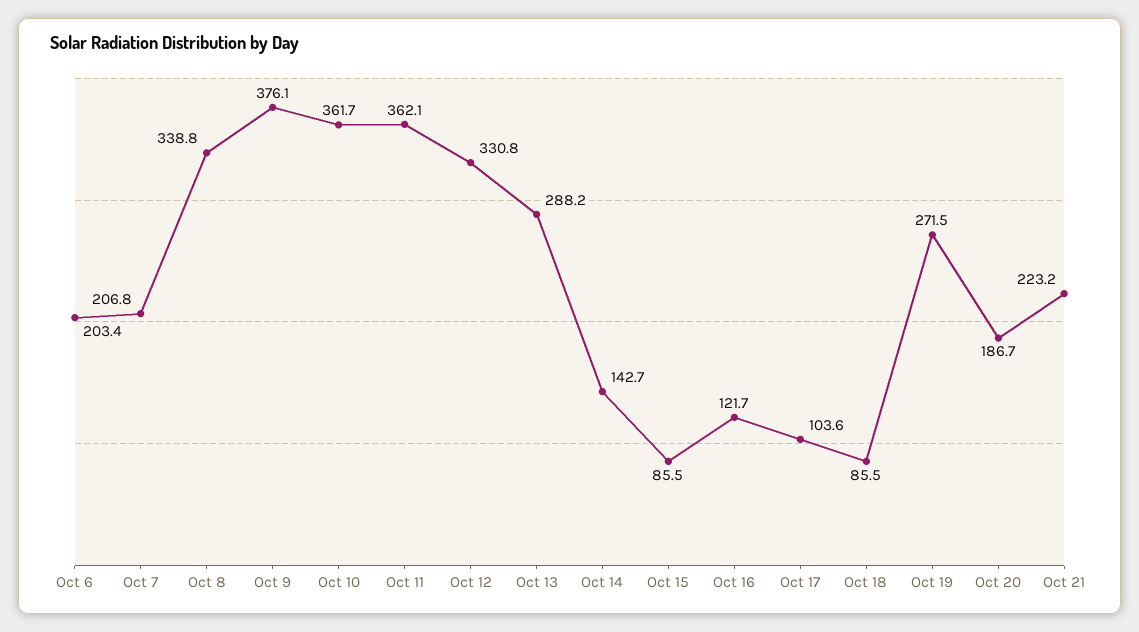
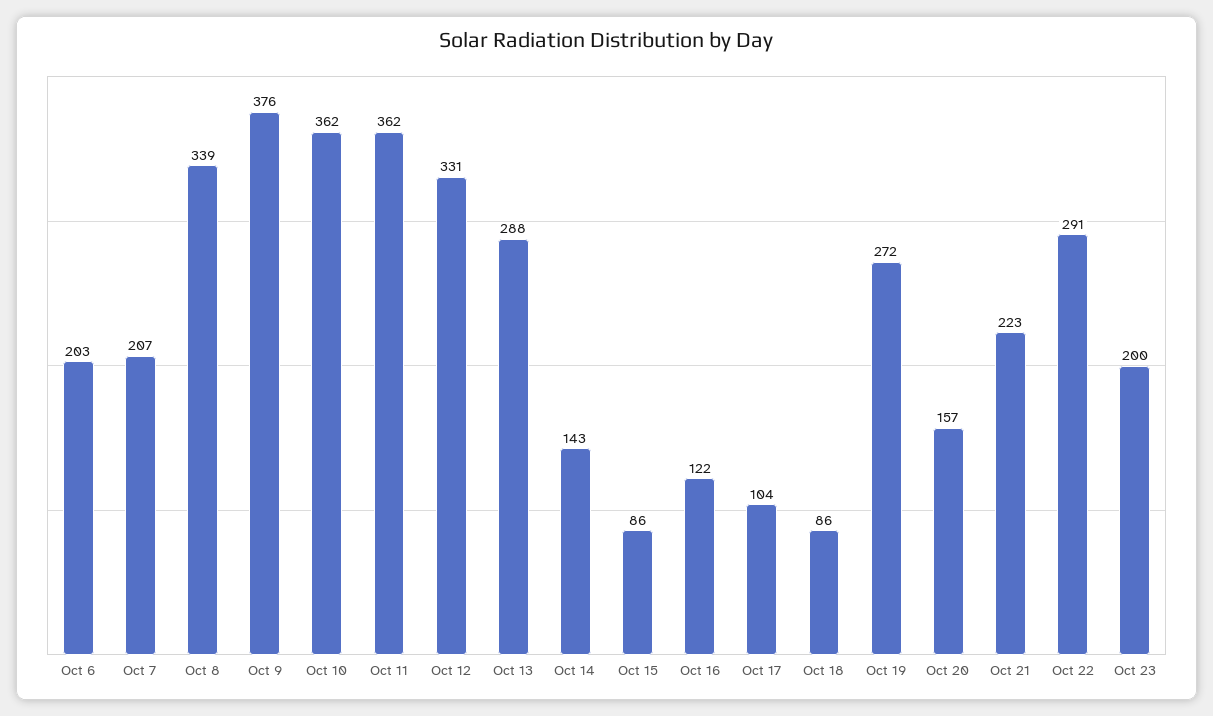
Oct 20: 186.7 -> 157
Oct 22: none -> 291
Oct 23: none -> 200

